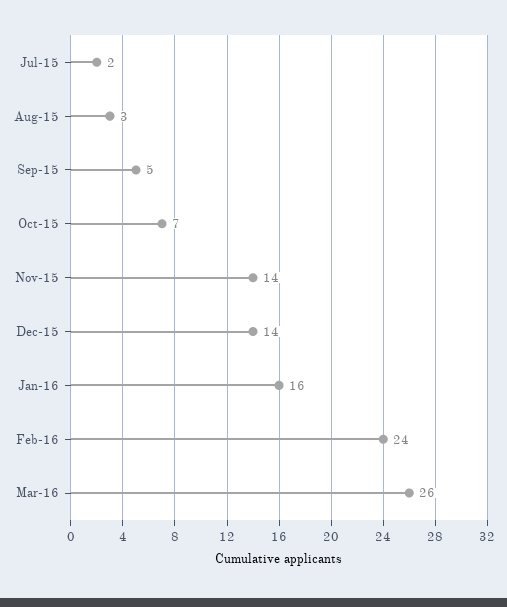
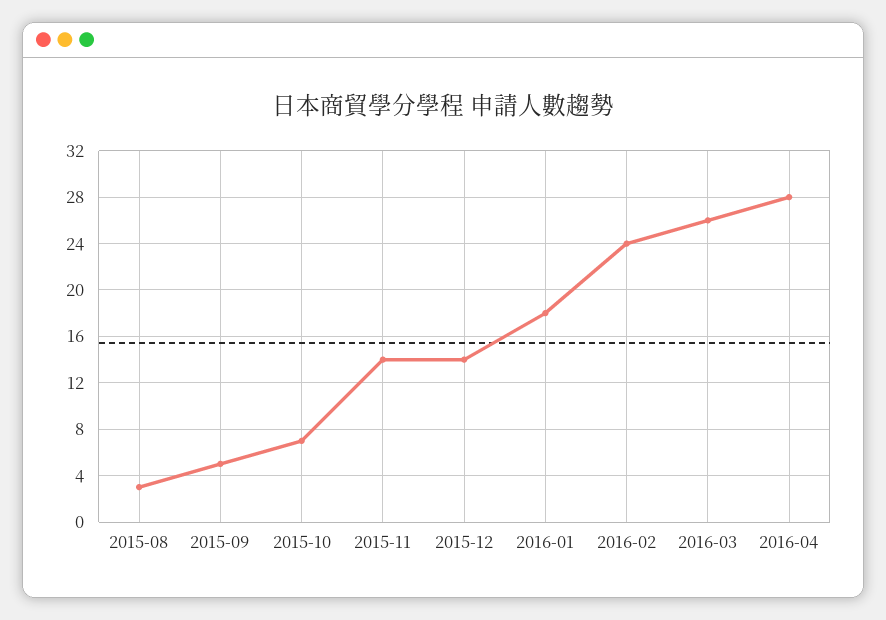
Jul-15: 2 -> none
Jan-16: 16 -> 18
2016-04: none -> 28

